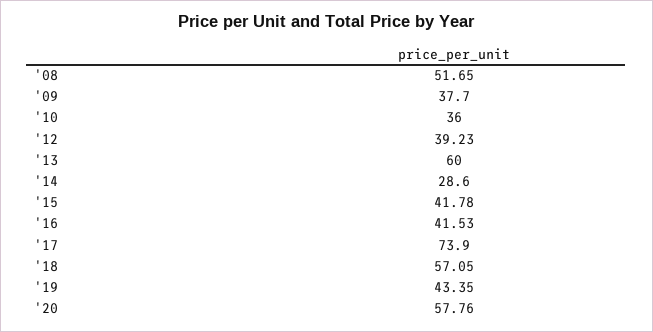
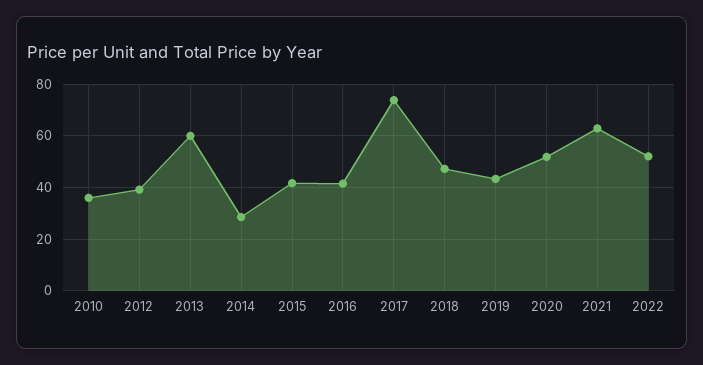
'08: 51.65 -> none
'09: 37.7 -> none
'18: 57.05 -> 47.5
'20: 57.76 -> 52.5
2021: none -> 62.5
2022: none -> 52.5

